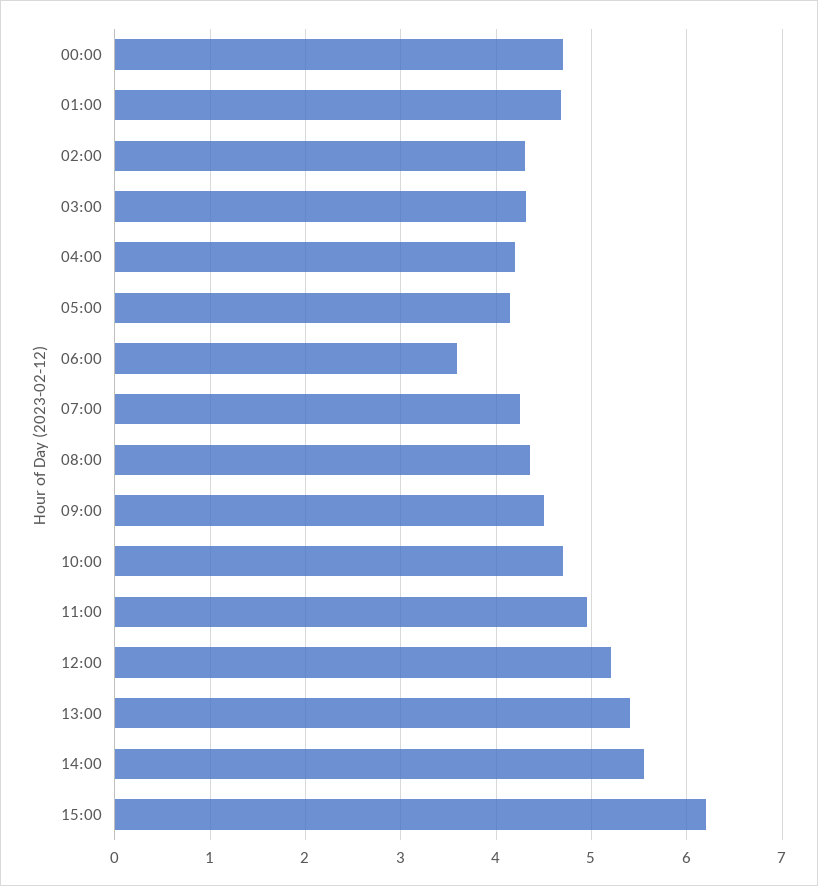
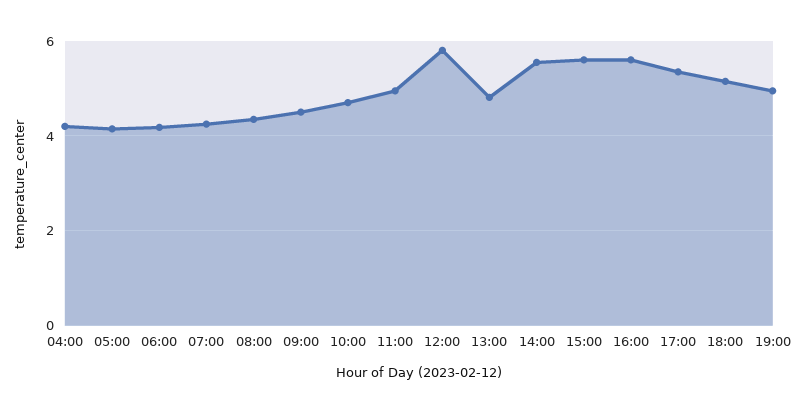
00:00: 4.7 -> none
01:00: 4.7 -> none
02:00: 4.3 -> none
03:00: 4.3 -> none
06:00: 3.6 -> 4.2
12:00: 5.2 -> 5.8
13:00: 5.4 -> 4.8
15:00: 6.2 -> 5.6
16:00: none -> 5.6
17:00: none -> 5.4
18:00: none -> 5.2
19:00: none -> 5

